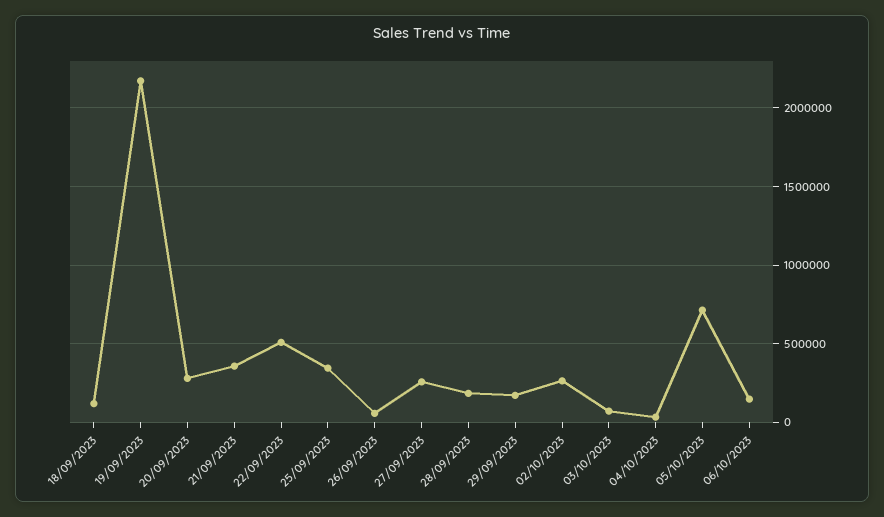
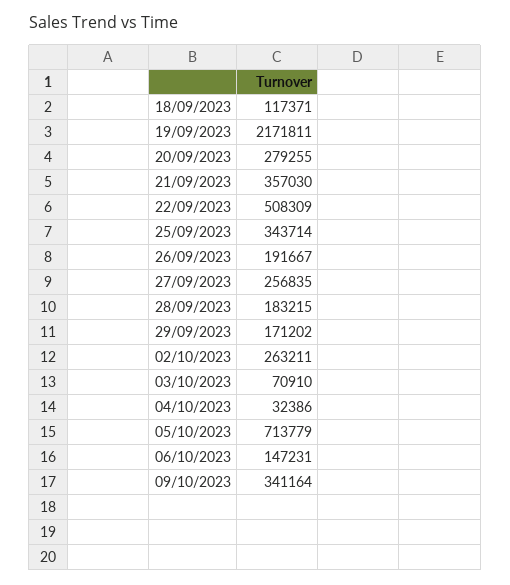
26/09/2023: 50000 -> 191667
09/10/2023: none -> 341164

